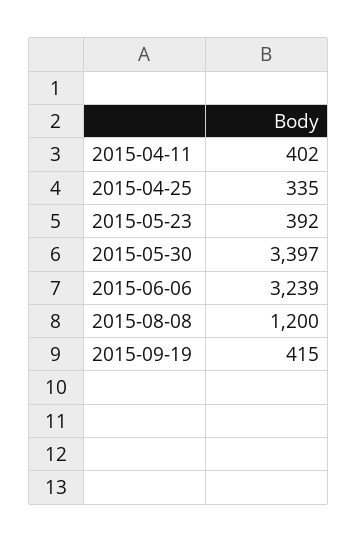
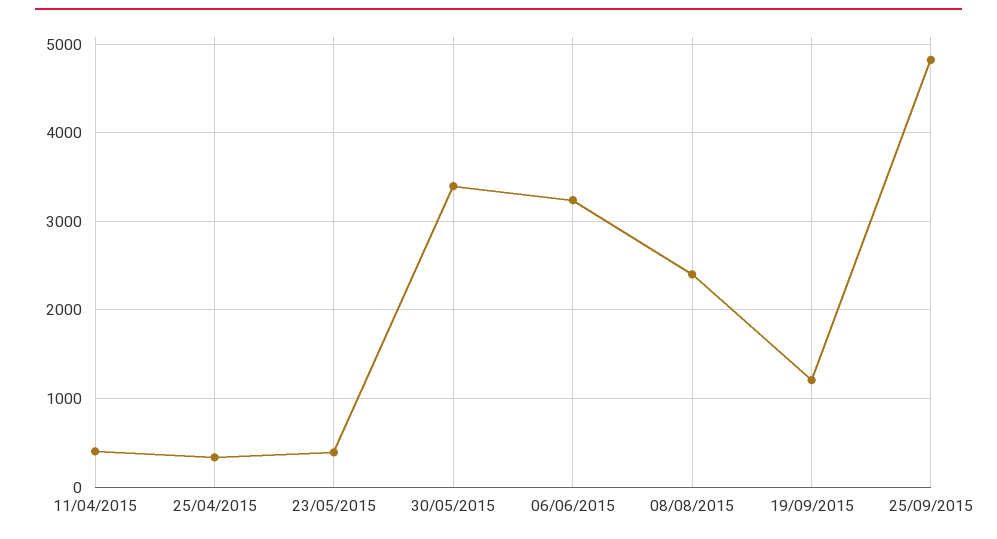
2015-08-08: 1200 -> 2400
2015-09-19: 415 -> 1200
25/09/2015: none -> 4800

